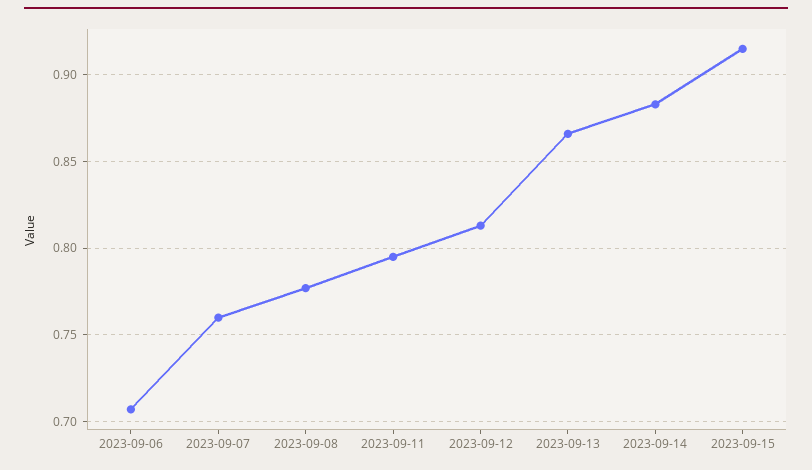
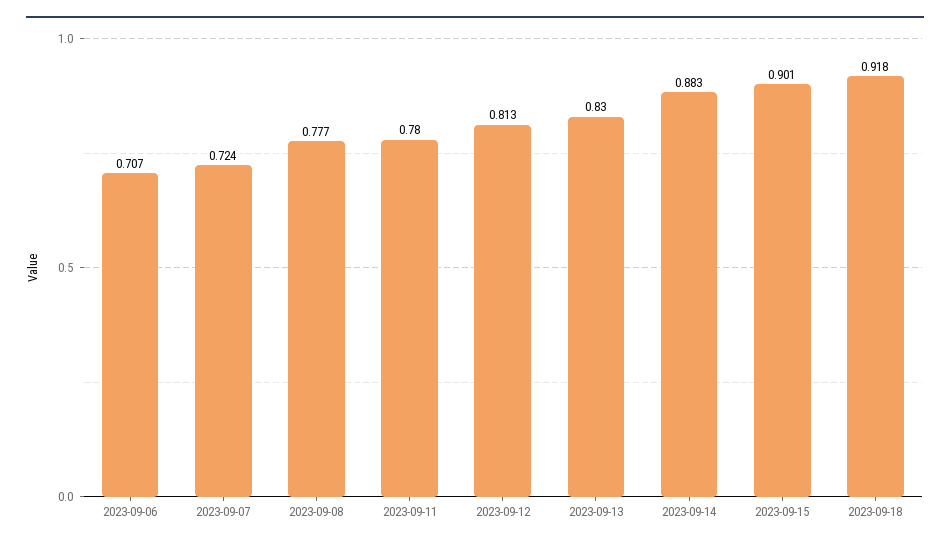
2023-09-07: 0.76 -> 0.724
2023-09-11: 0.795 -> 0.78
2023-09-13: 0.865 -> 0.83
2023-09-15: 0.915 -> 0.901
2023-09-18: none -> 0.918

